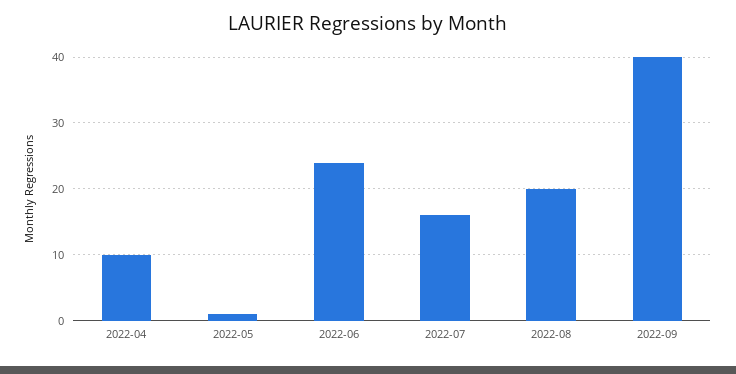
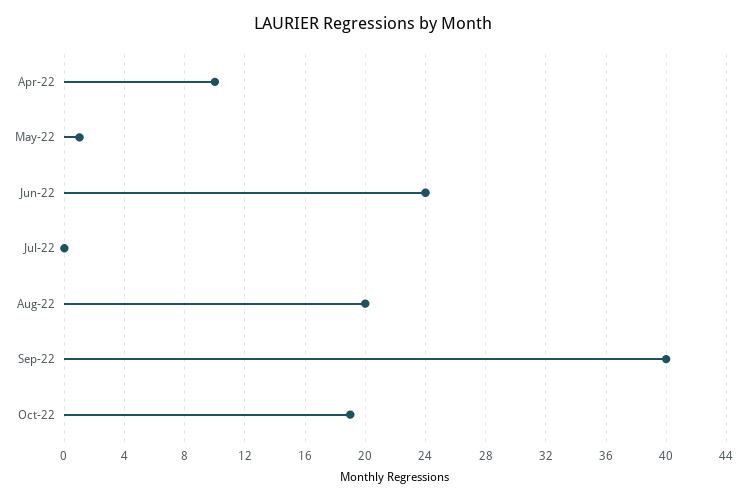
2022-07: 16 -> 0
Oct-22: none -> 19

